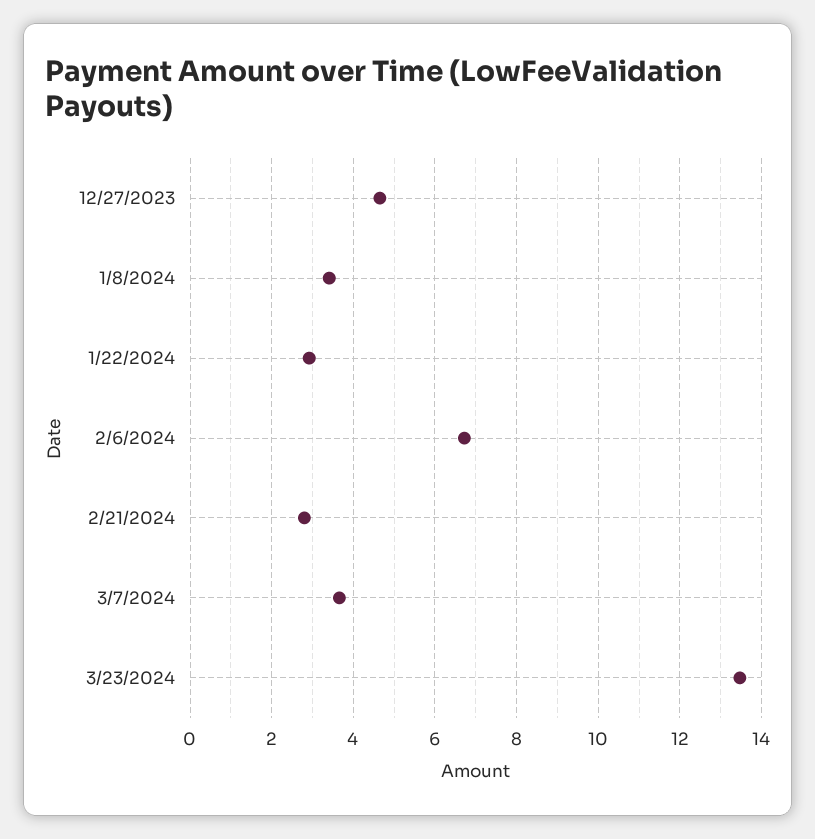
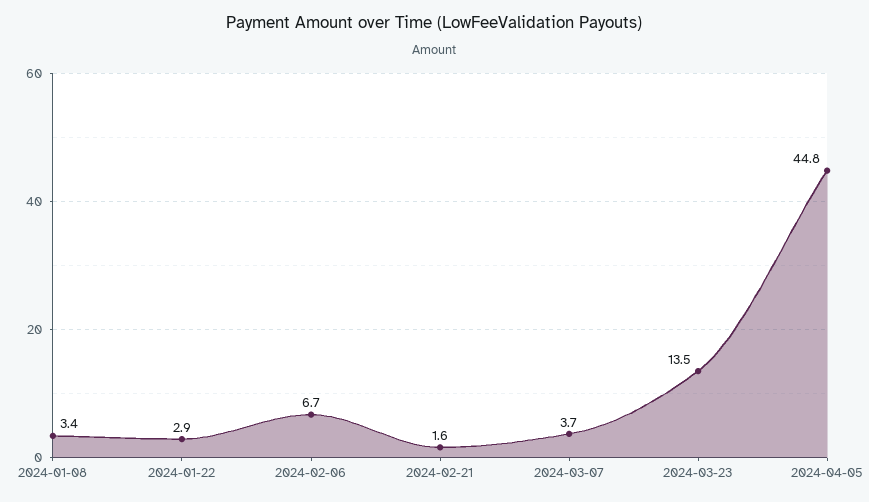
12/27/2023: 4.6 -> none
2/21/2024: 2.8 -> 1.6
2024-04-05: none -> 44.8

